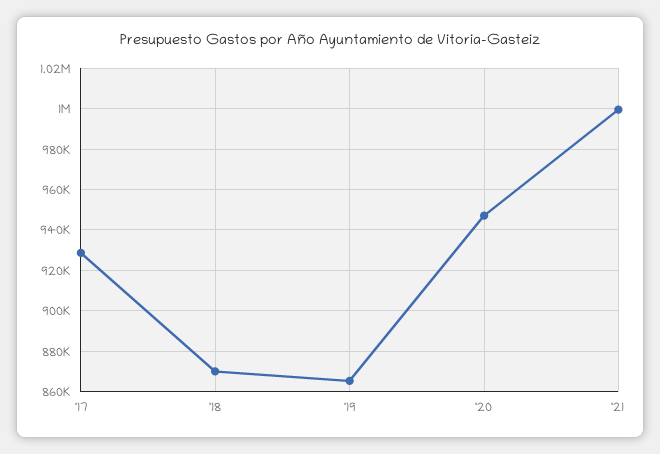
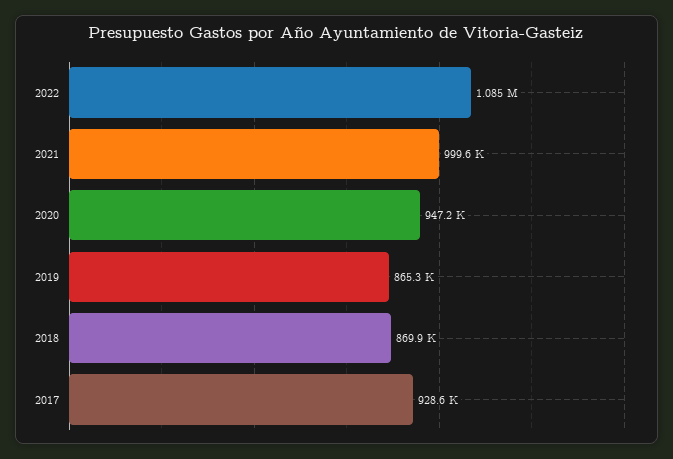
2022: none -> 1085000

